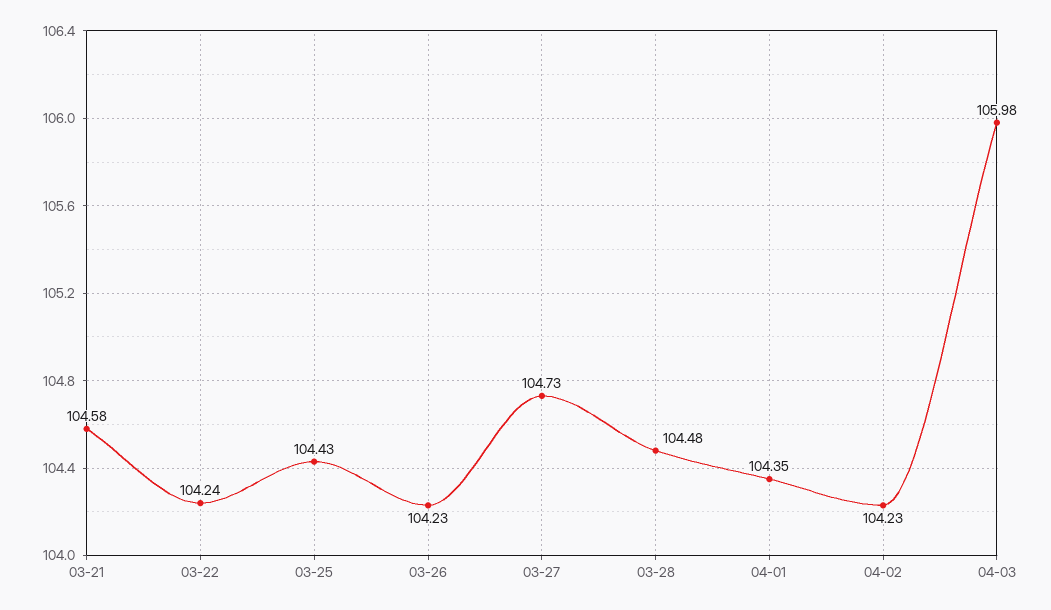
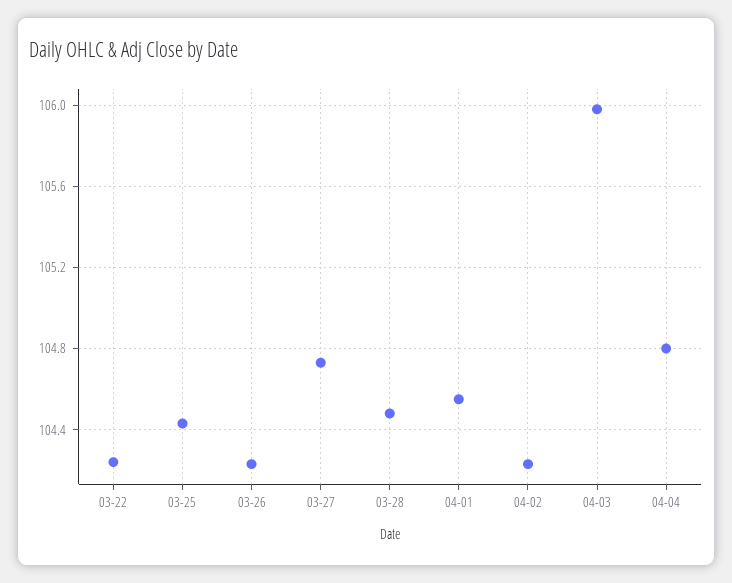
03-21: 104.58 -> none
04-01: 104.35 -> 104.55
04-04: none -> 104.8

